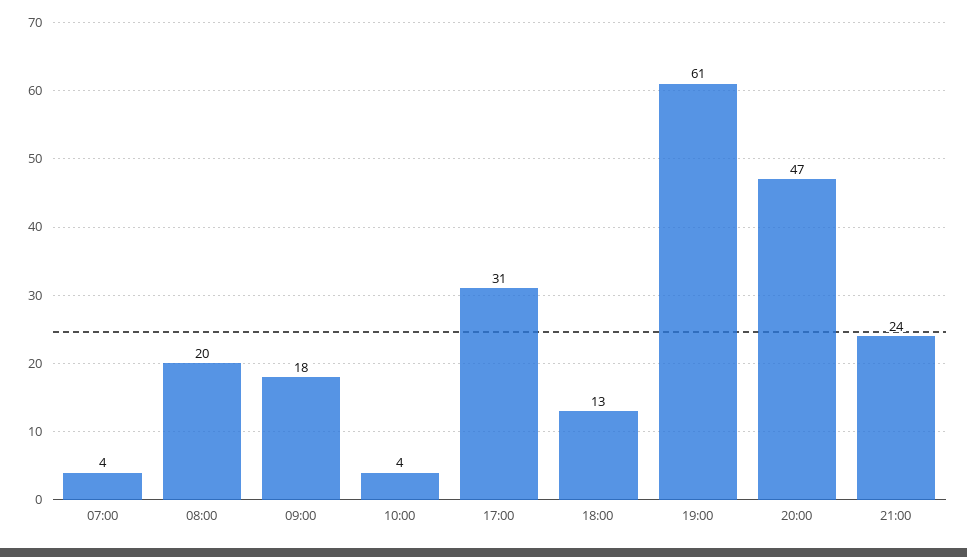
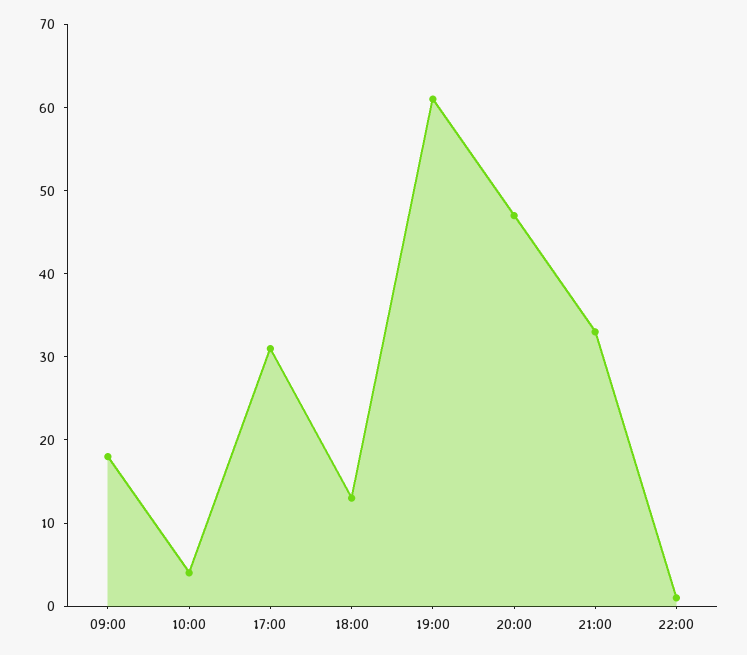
07:00: 4 -> none
08:00: 20 -> none
21:00: 24 -> 33
22:00: none -> 1

